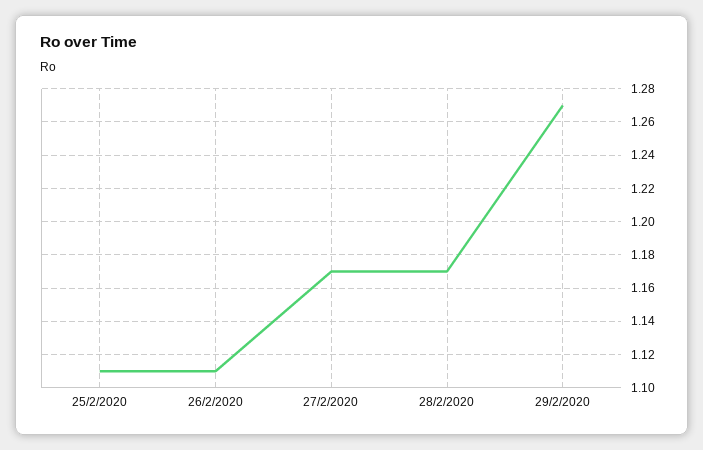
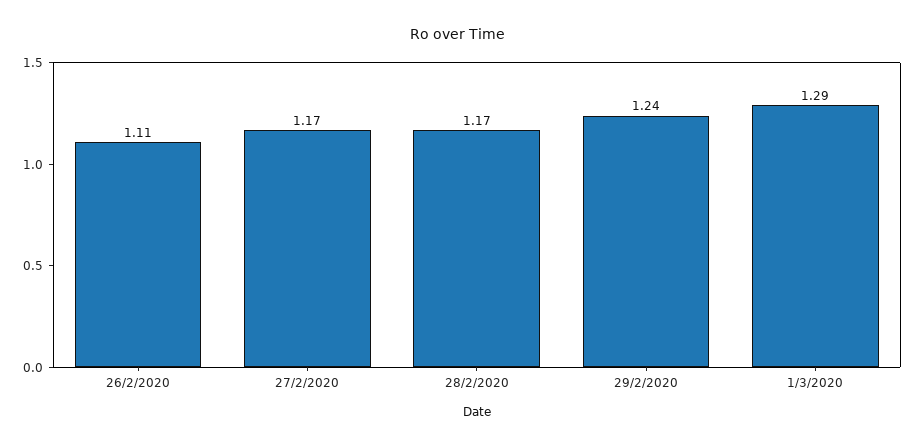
25/2/2020: 1.11 -> none
29/2/2020: 1.27 -> 1.24
1/3/2020: none -> 1.29

